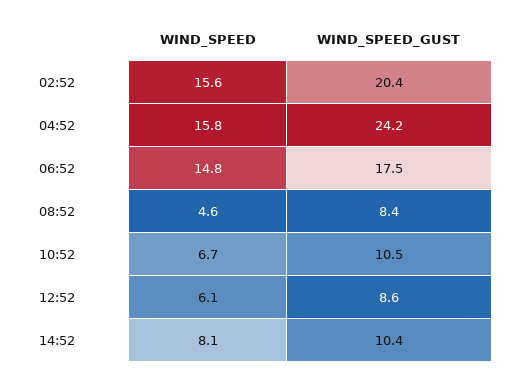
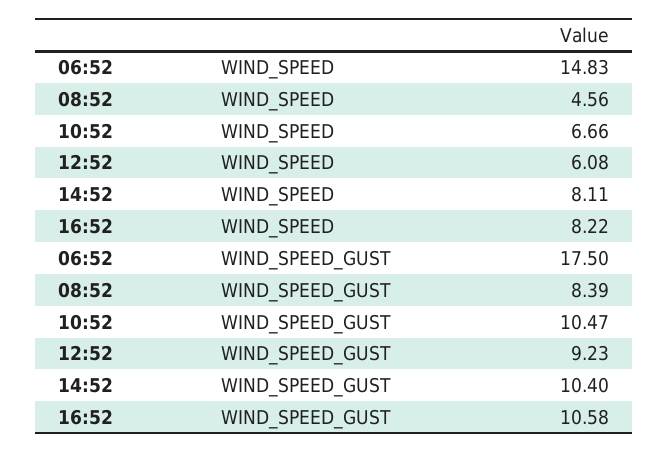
WIND_SPEED, 02:52: 15.6 -> none
WIND_SPEED_GUST, 02:52: 20.4 -> none
WIND_SPEED, 04:52: 15.8 -> none
WIND_SPEED_GUST, 04:52: 24.2 -> none
WIND_SPEED_GUST, 12:52: 8.6 -> 9.23
WIND_SPEED, 16:52: none -> 8.22
WIND_SPEED_GUST, 16:52: none -> 10.58

